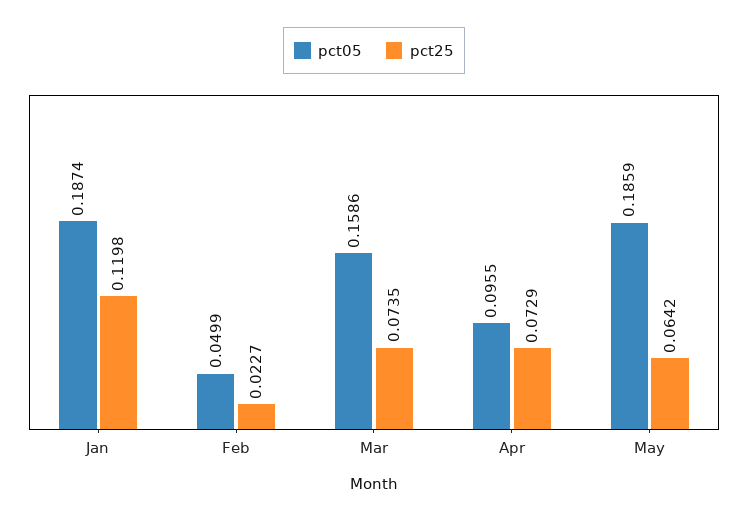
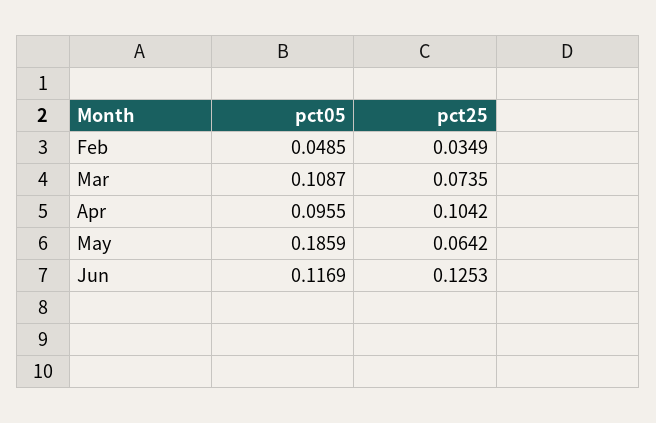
pct05, Jan: 0.1874 -> none
pct25, Jan: 0.1198 -> none
pct05, Feb: 0.0499 -> 0.0485
pct25, Feb: 0.0227 -> 0.0349
pct05, Mar: 0.1586 -> 0.1087
pct25, Apr: 0.0729 -> 0.1042
pct05, Jun: none -> 0.1169
pct25, Jun: none -> 0.1253

